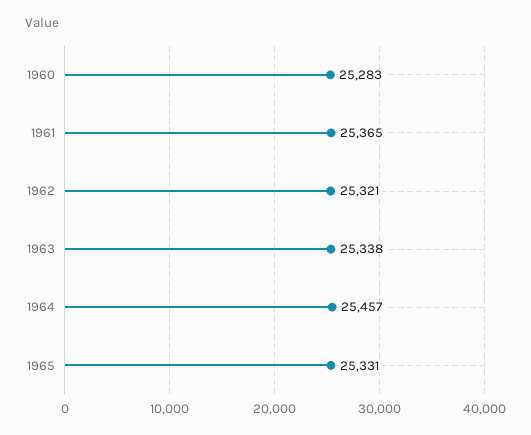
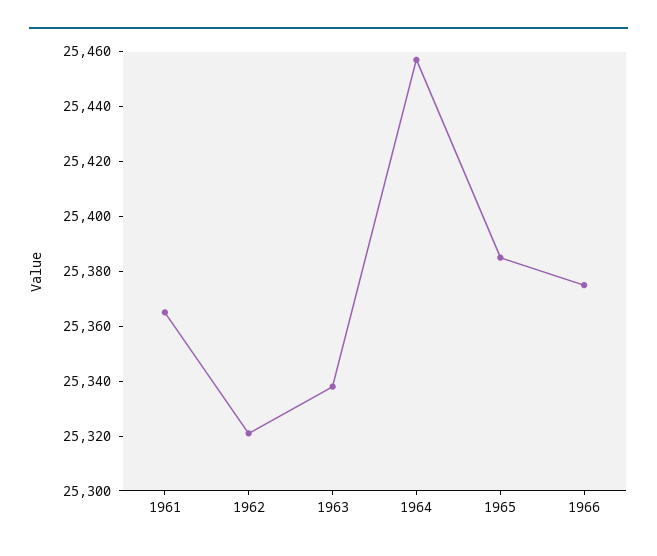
1960: 25283 -> none
1965: 25331 -> 25385
1966: none -> 25375

